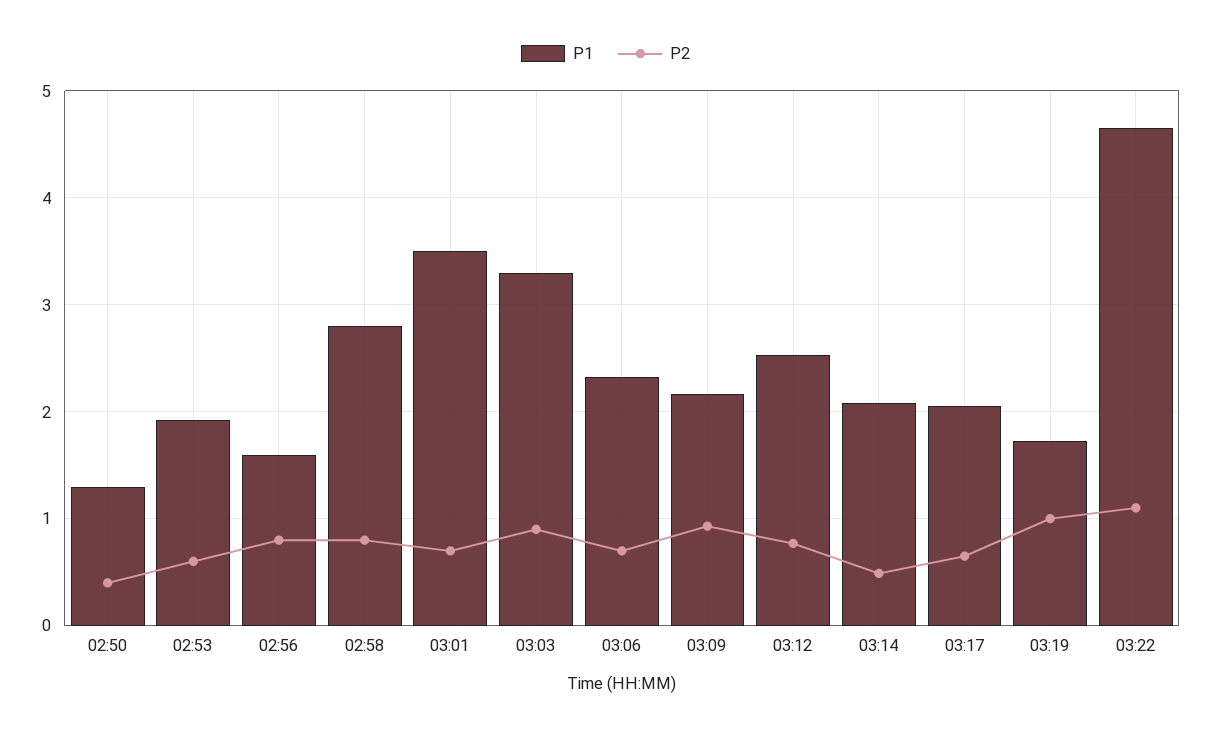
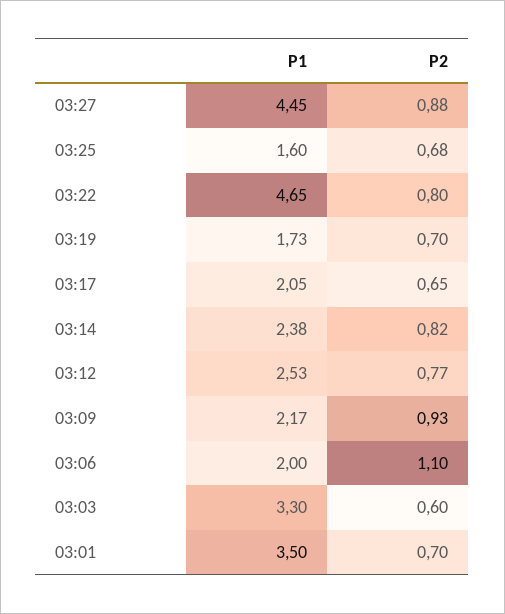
P1, 02:50: 1.3 -> none
P2, 02:50: 0.4 -> none
P1, 02:53: 1.9 -> none
P2, 02:53: 0.6 -> none
P1, 02:56: 1.6 -> none
P2, 02:56: 0.8 -> none
P1, 02:58: 2.8 -> none
P2, 02:58: 0.8 -> none
P2, 03:03: 0.9 -> 0.6
P1, 03:06: 2.3 -> 2
P2, 03:06: 0.7 -> 1.1
P1, 03:14: 2.1 -> 2.38
P2, 03:14: 0.5 -> 0.82
P2, 03:19: 1 -> 0.7
P2, 03:22: 1.1 -> 0.8
P1, 03:27: none -> 4.45
P2, 03:27: none -> 0.88
P1, 03:25: none -> 1.6
P2, 03:25: none -> 0.68

